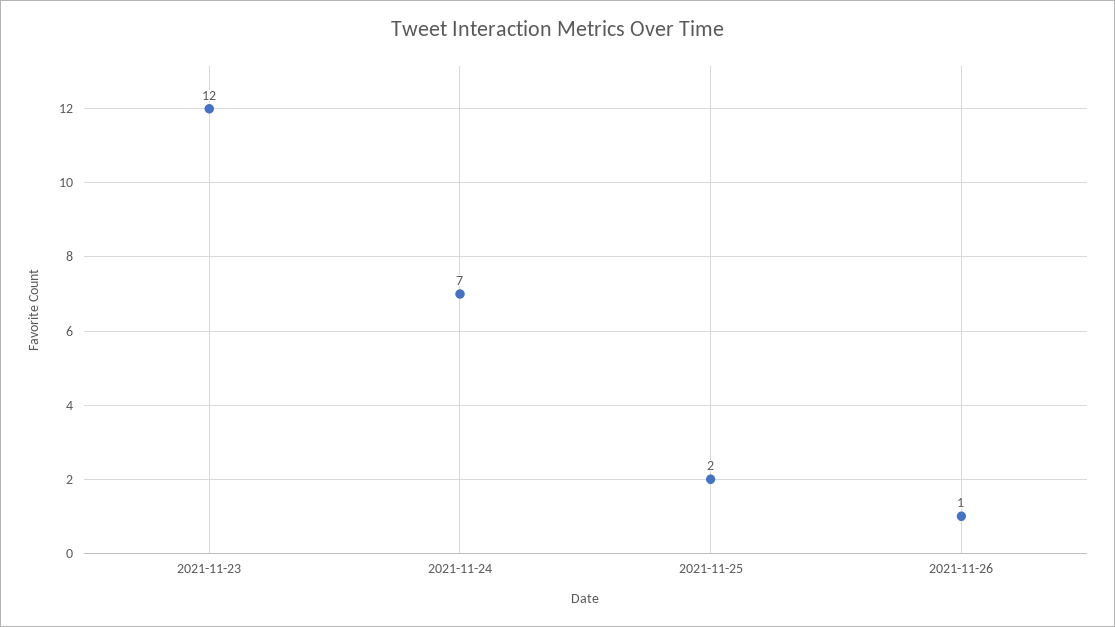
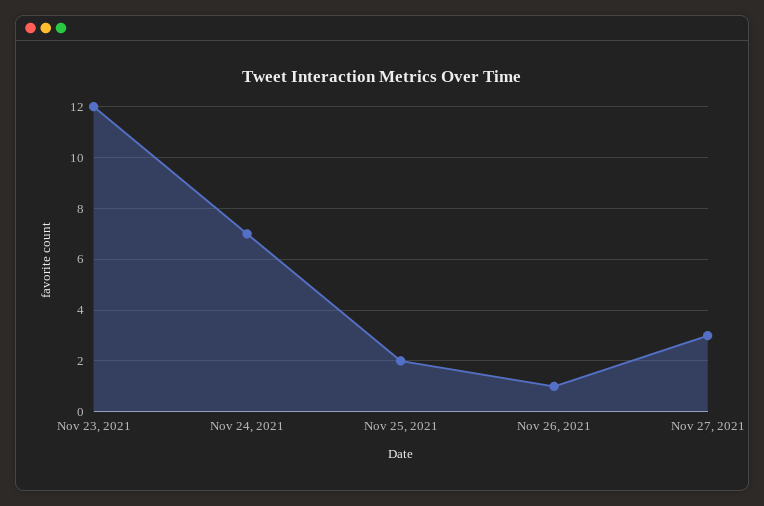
Nov 27, 2021: none -> 3

